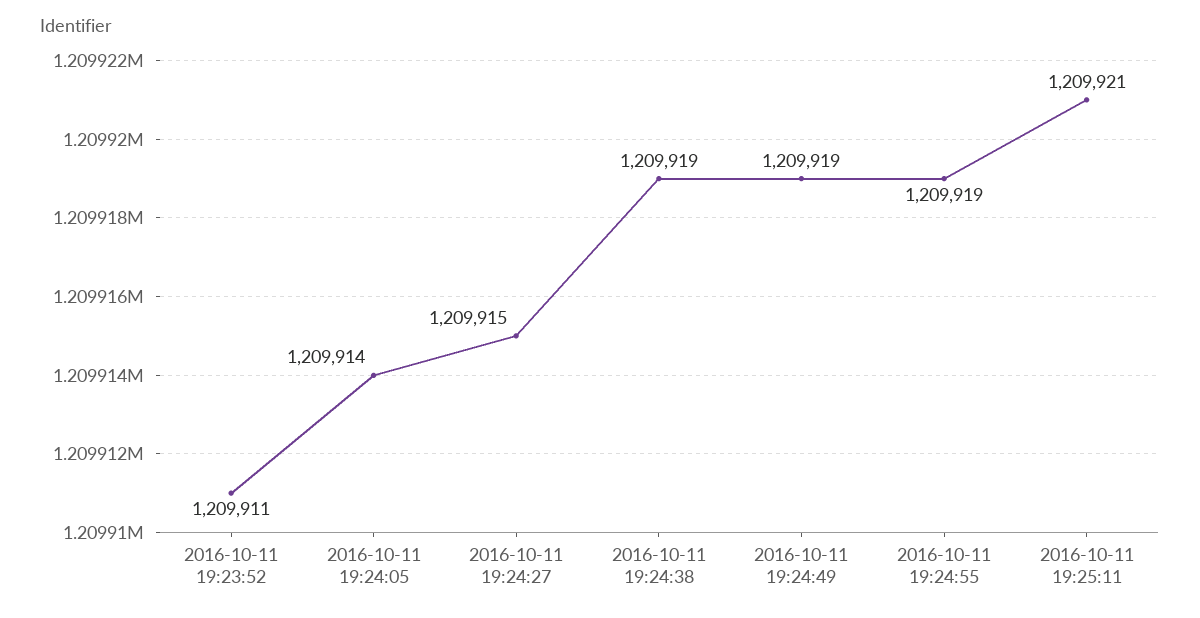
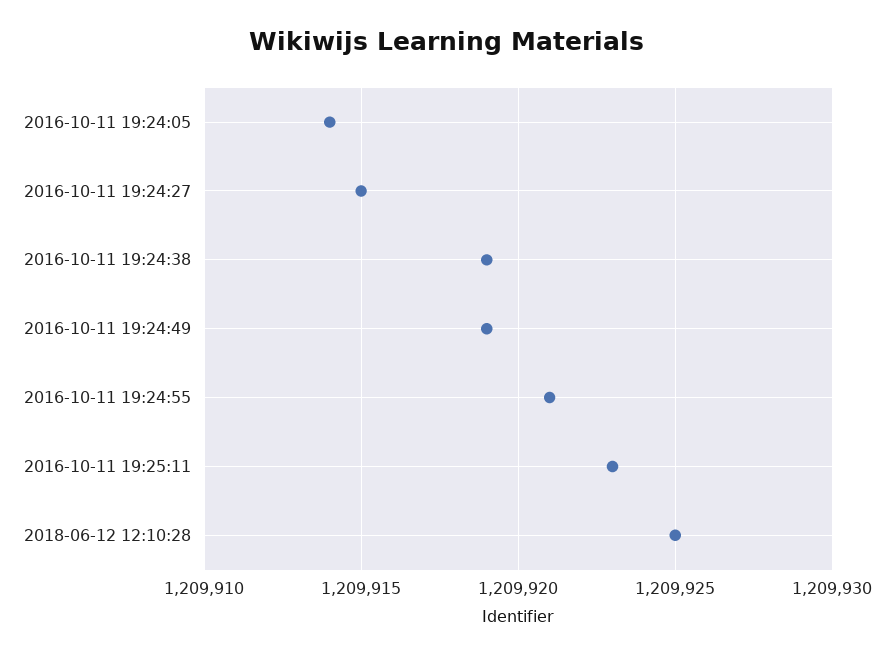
2016-10-11 19:23:52: 1209911 -> none
2016-10-11 19:24:55: 1209919 -> 1209921
2016-10-11 19:25:11: 1209921 -> 1209923
2018-06-12 12:10:28: none -> 1209925

